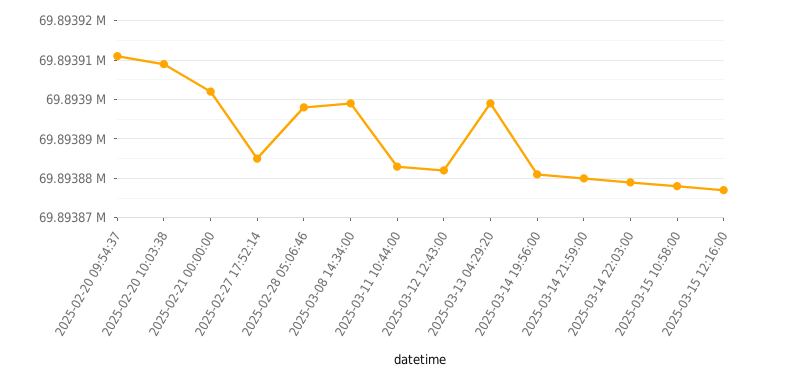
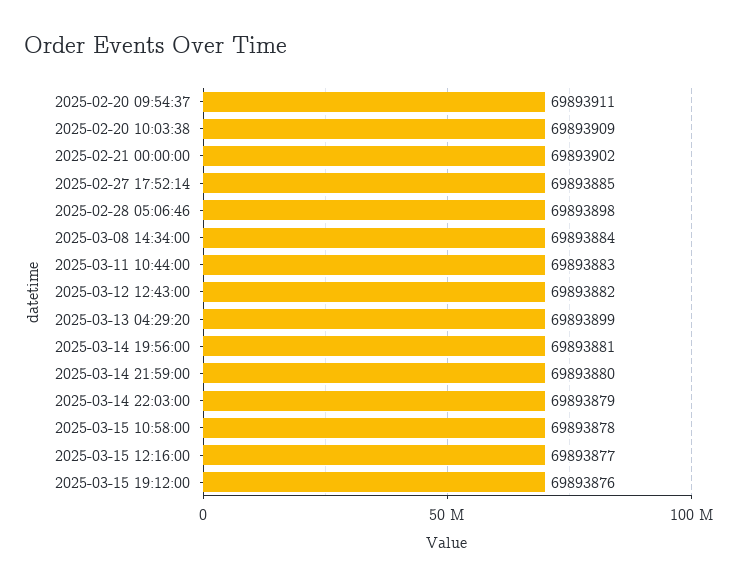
2025-03-08 14:34:00: 69893900 -> 69893884
2025-03-15 19:12:00: none -> 69893876

